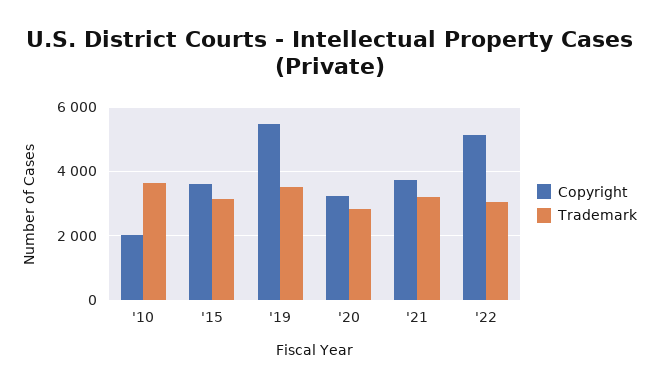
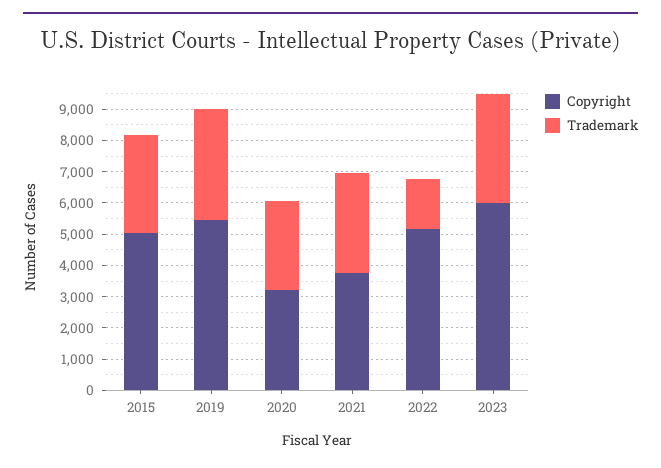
Copyright, '10: 2000 -> none
Trademark, '10: 3600 -> none
Copyright, '15: 3600 -> 5000
Trademark, '22: 3000 -> 1500
Copyright, 2023: none -> 6000
Trademark, 2023: none -> 3500

